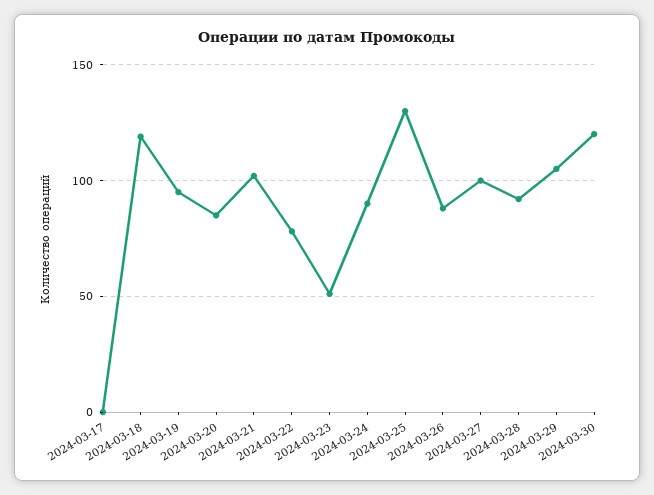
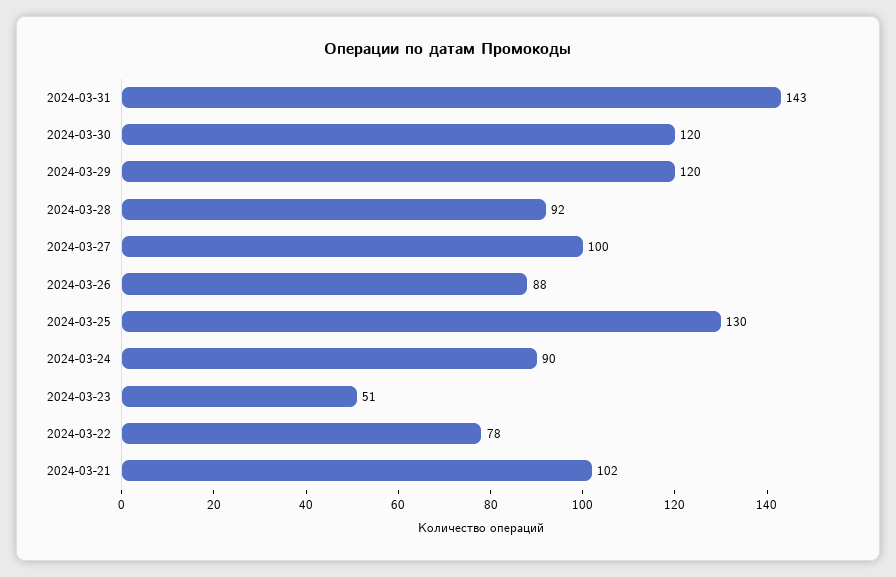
2024-03-17: 0 -> none
2024-03-18: 120 -> none
2024-03-19: 95 -> none
2024-03-20: 85 -> none
2024-03-29: 105 -> 120
2024-03-31: none -> 143

